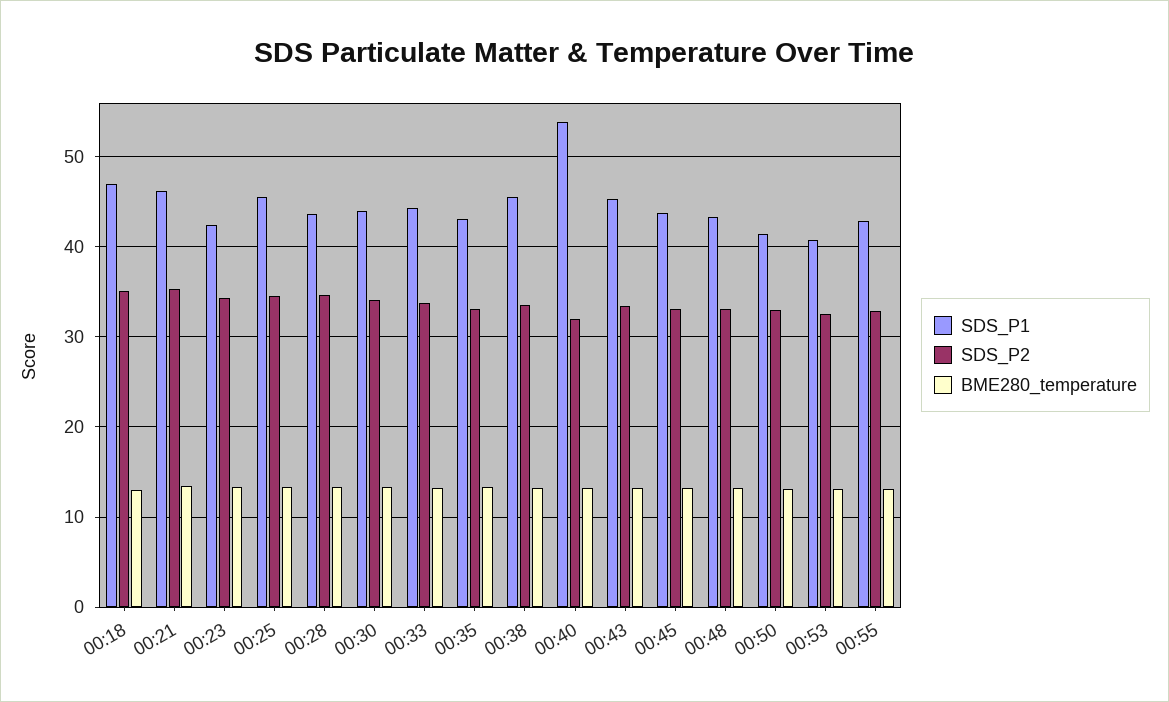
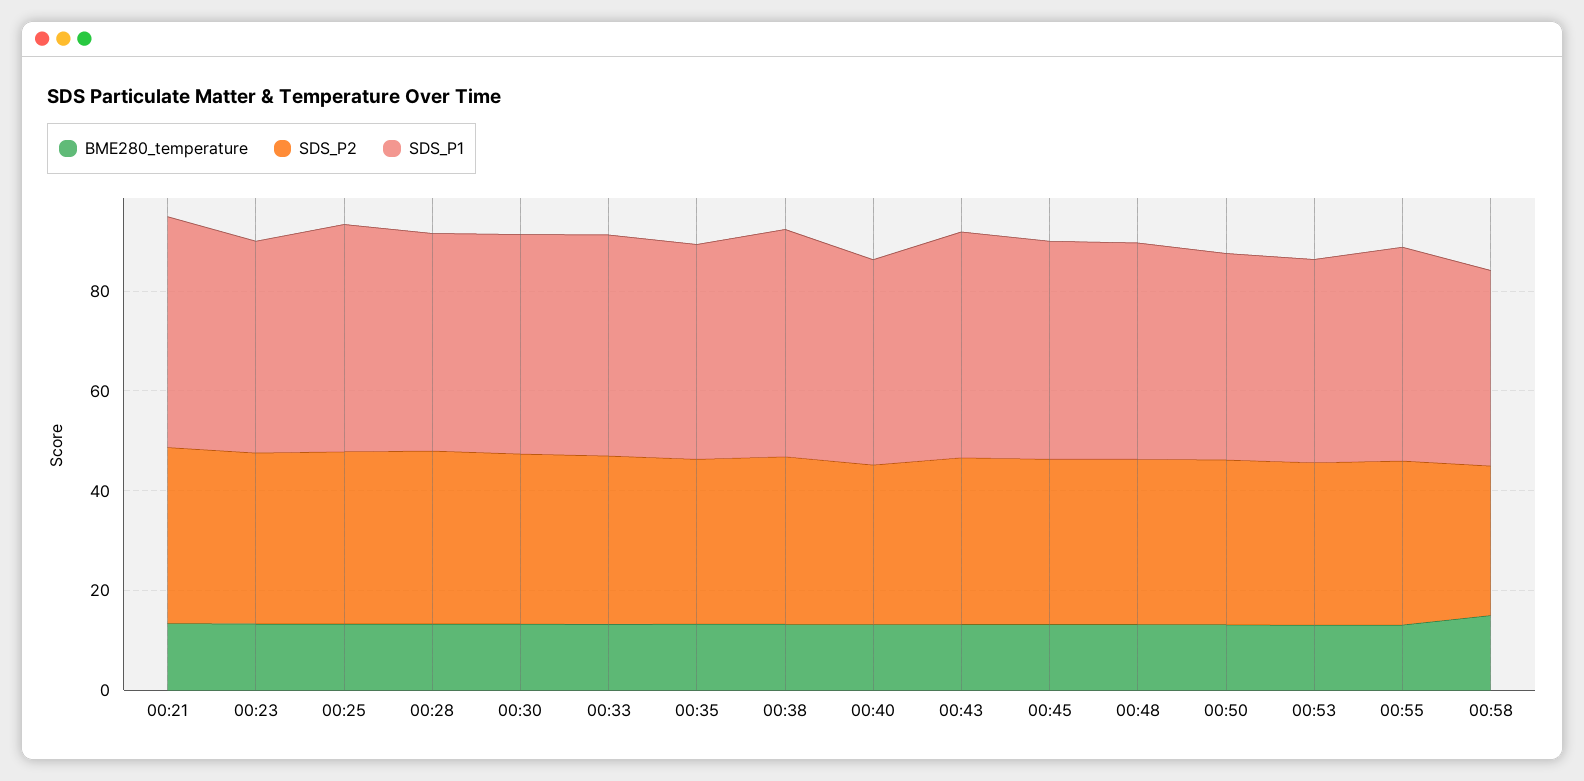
SDS_P1, 00:18: 47 -> none
SDS_P2, 00:18: 35 -> none
BME280_temperature, 00:18: 13 -> none
SDS_P1, 00:40: 54 -> 40
BME280_temperature, 00:58: none -> 15
SDS_P2, 00:58: none -> 30
SDS_P1, 00:58: none -> 40

